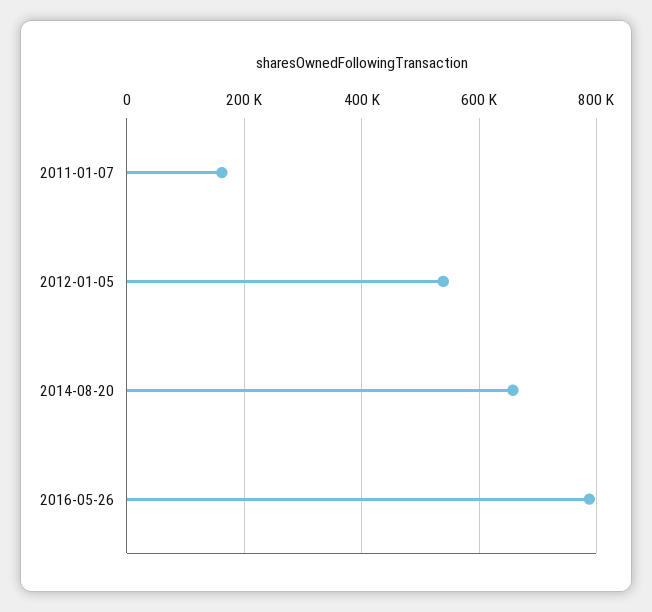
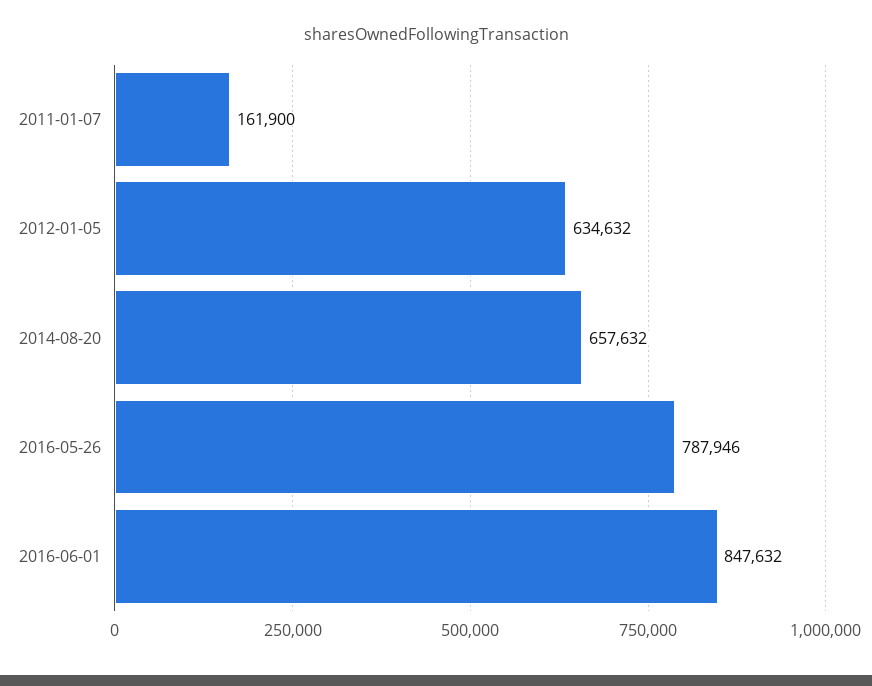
2012-01-05: 540000 -> 634632
2016-06-01: none -> 847632

